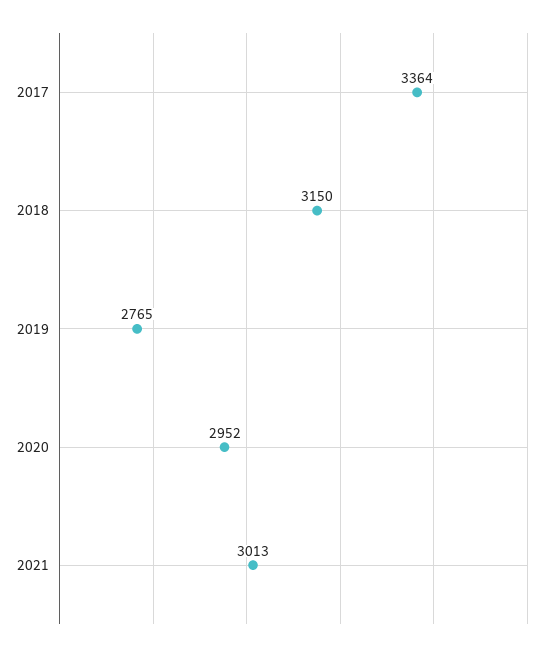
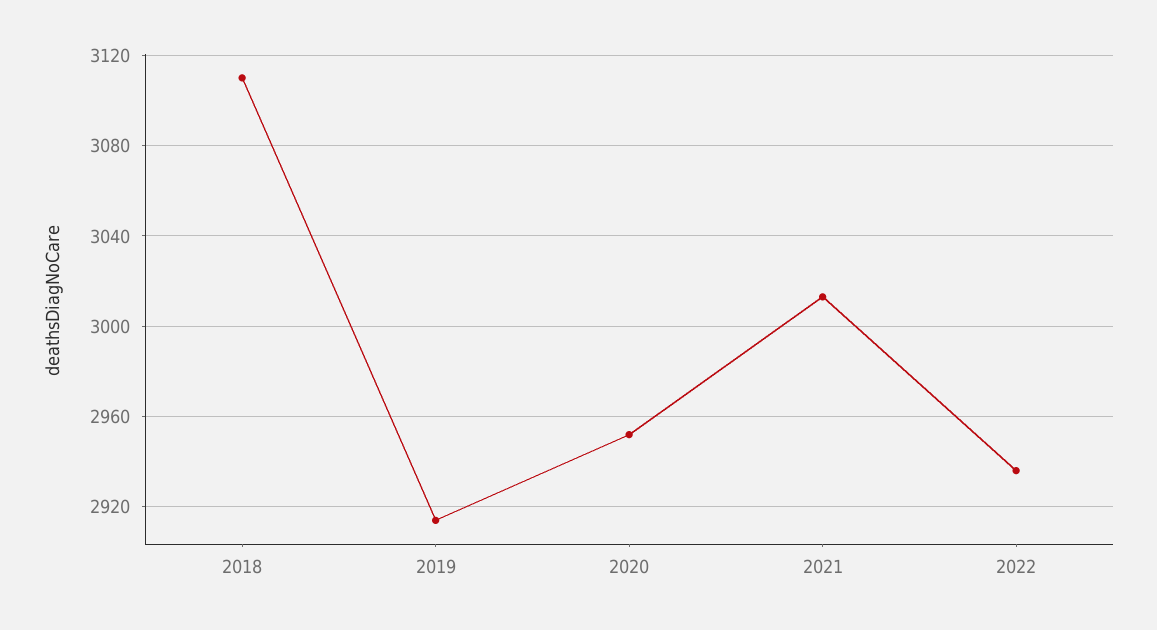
2017: 3364 -> none
2018: 3150 -> 3110
2019: 2765 -> 2915
2022: none -> 2935

